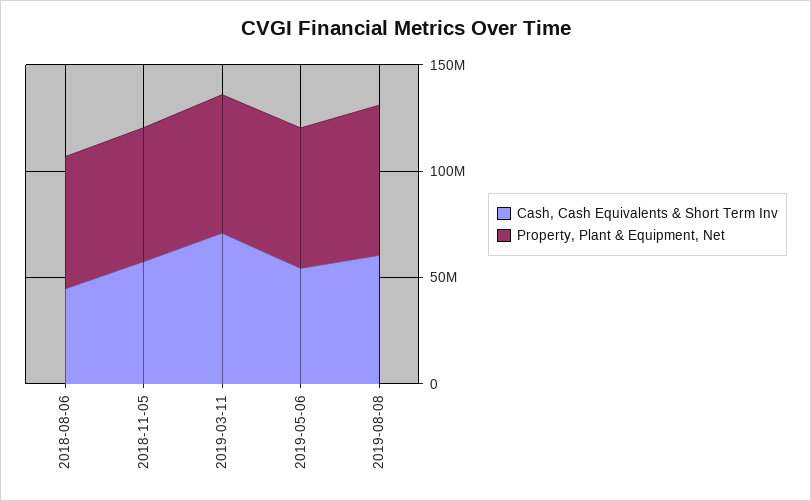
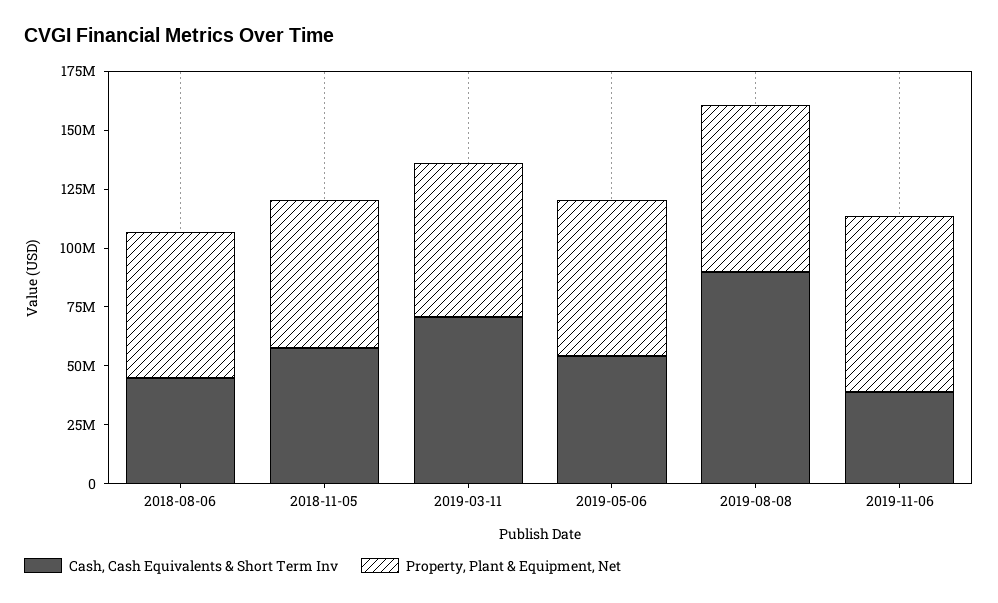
Cash, Cash Equivalents & Short Term Inv, 2019-08-08: 60000000 -> 90000000
Cash, Cash Equivalents & Short Term Inv, 2019-11-06: none -> 40000000
Property, Plant & Equipment, Net, 2019-11-06: none -> 75000000

